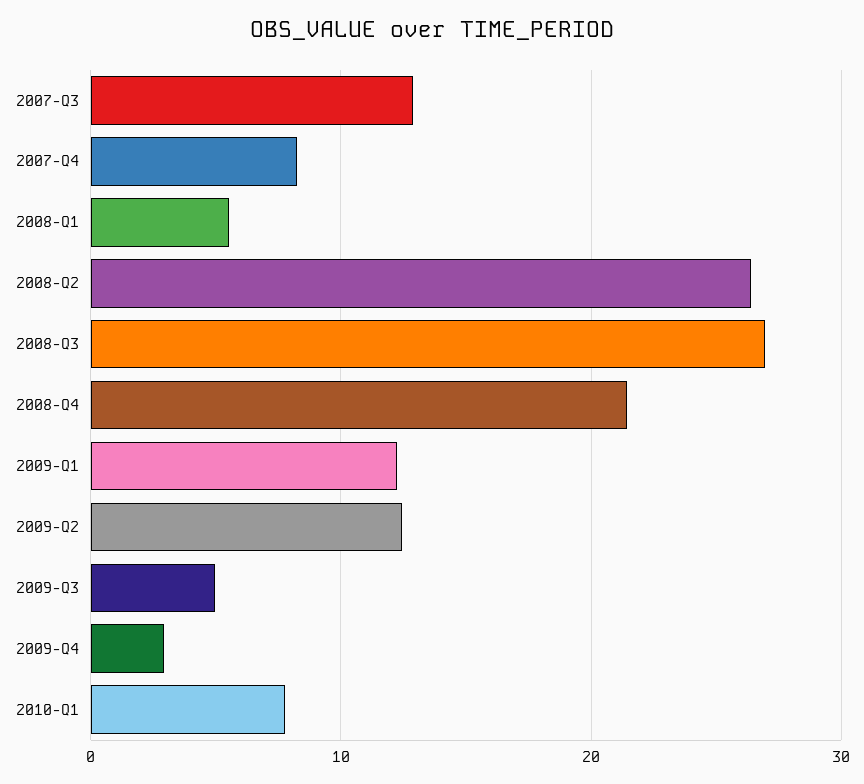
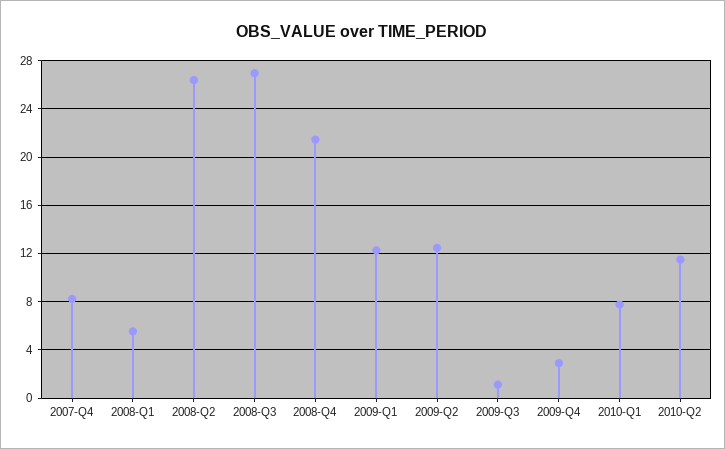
2007-Q3: 13 -> none
2009-Q3: 5 -> 1
2010-Q2: none -> 11.5

